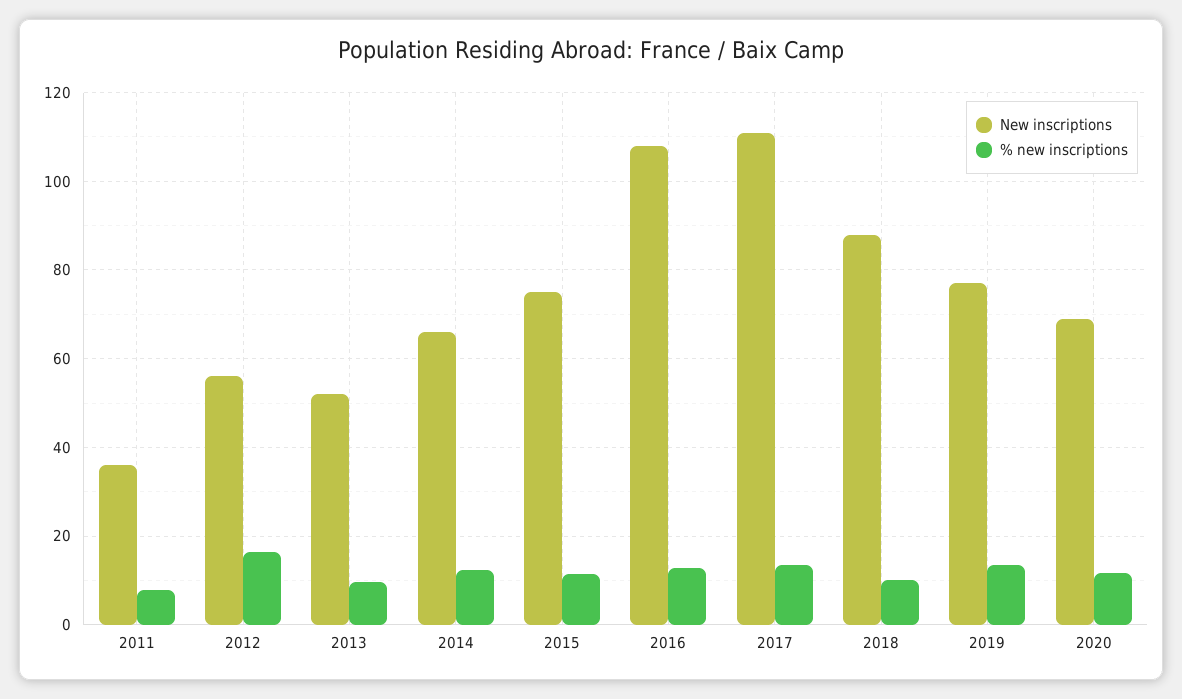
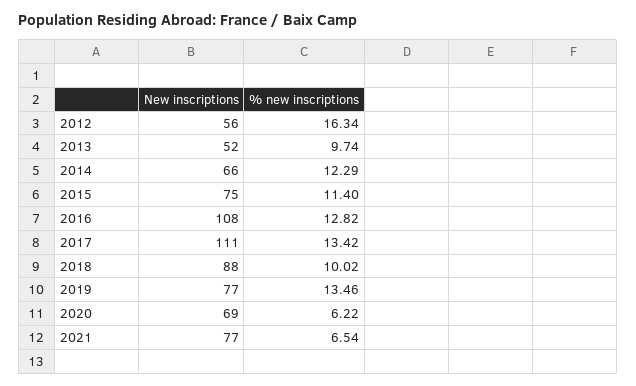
New inscriptions, 2011: 36 -> none
% new inscriptions, 2011: 8 -> none
% new inscriptions, 2020: 12 -> 6.22
New inscriptions, 2021: none -> 77
% new inscriptions, 2021: none -> 6.54

